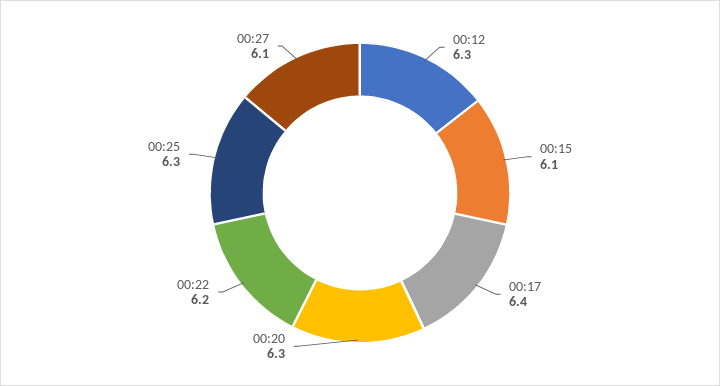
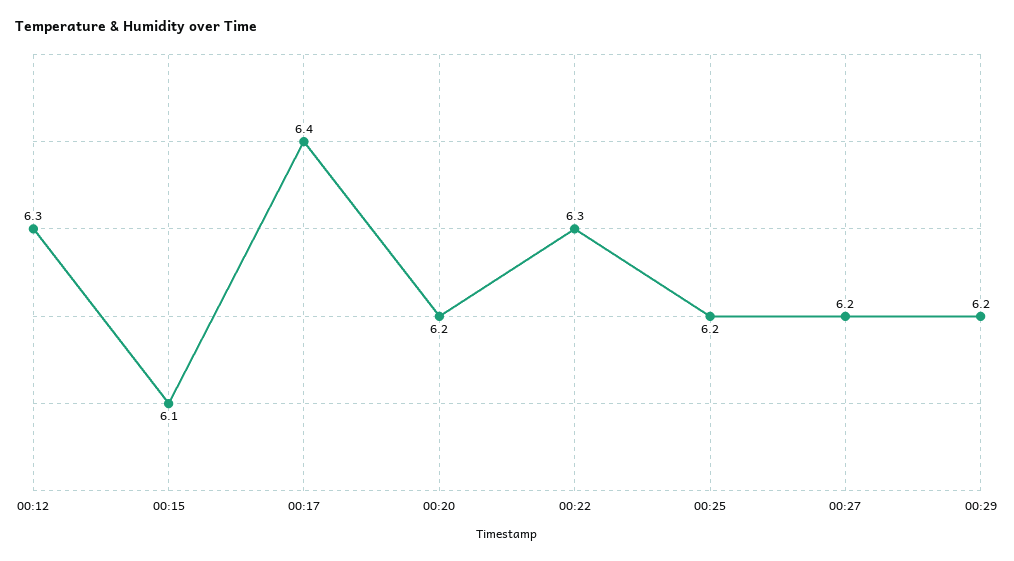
00:20: 6.3 -> 6.2
00:22: 6.2 -> 6.3
00:25: 6.3 -> 6.2
00:27: 6.1 -> 6.2
00:29: none -> 6.2

